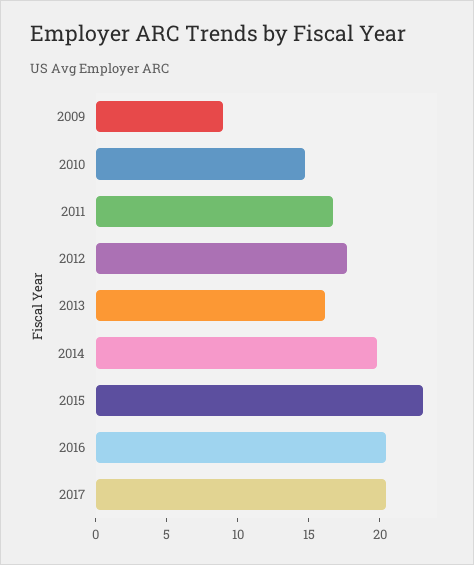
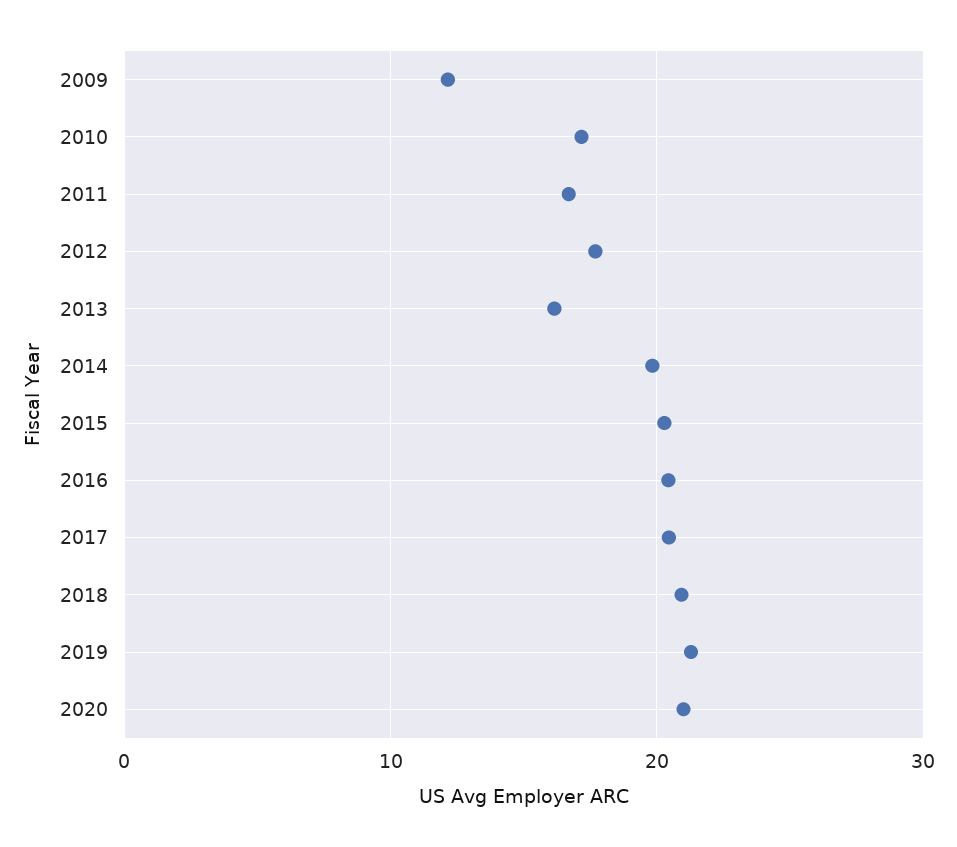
2009: 9 -> 12
2010: 15 -> 17
2015: 23 -> 20
2018: none -> 21
2019: none -> 21
2020: none -> 21

